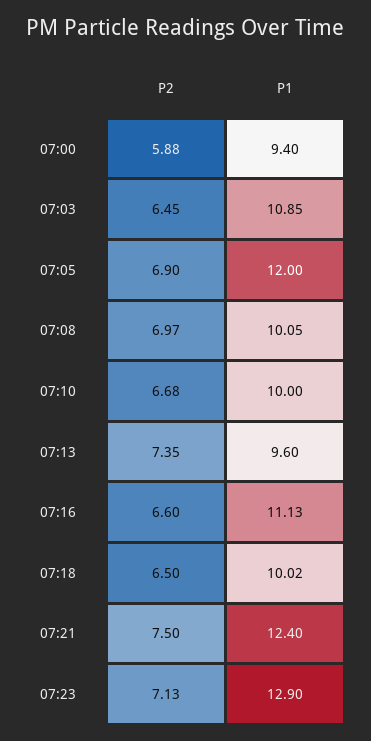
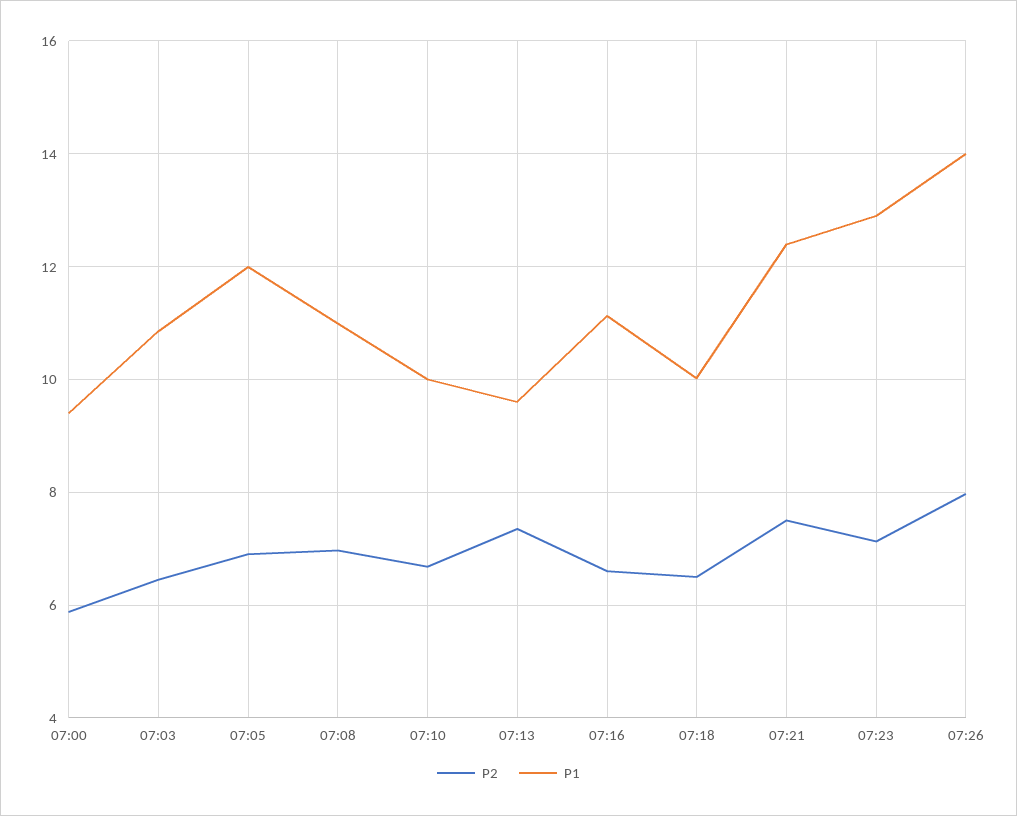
P1, 07:08: 10.05 -> 11
P2, 07:26: none -> 8
P1, 07:26: none -> 14

